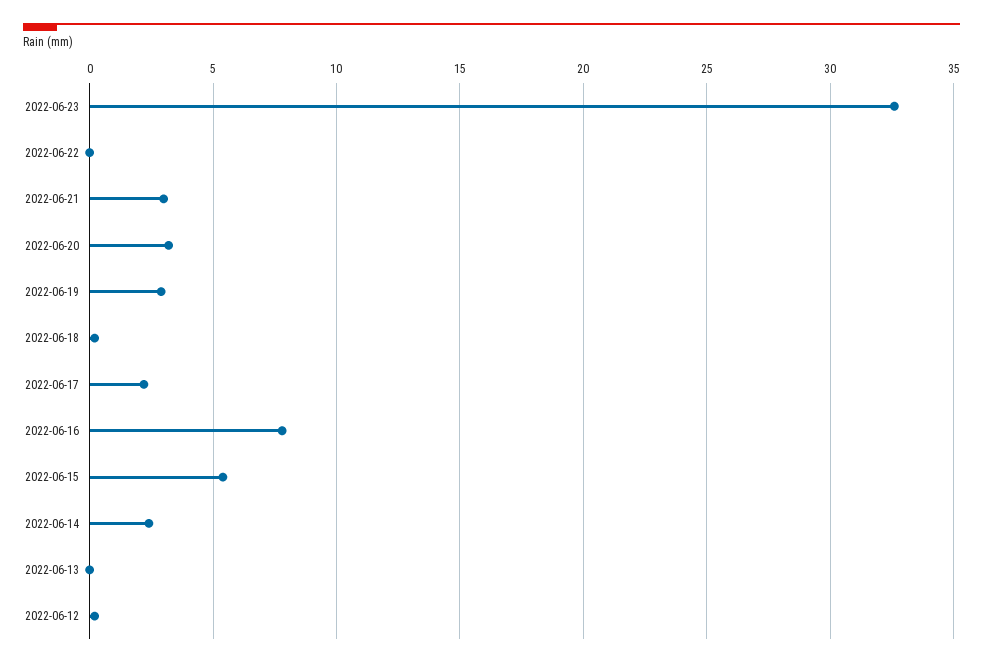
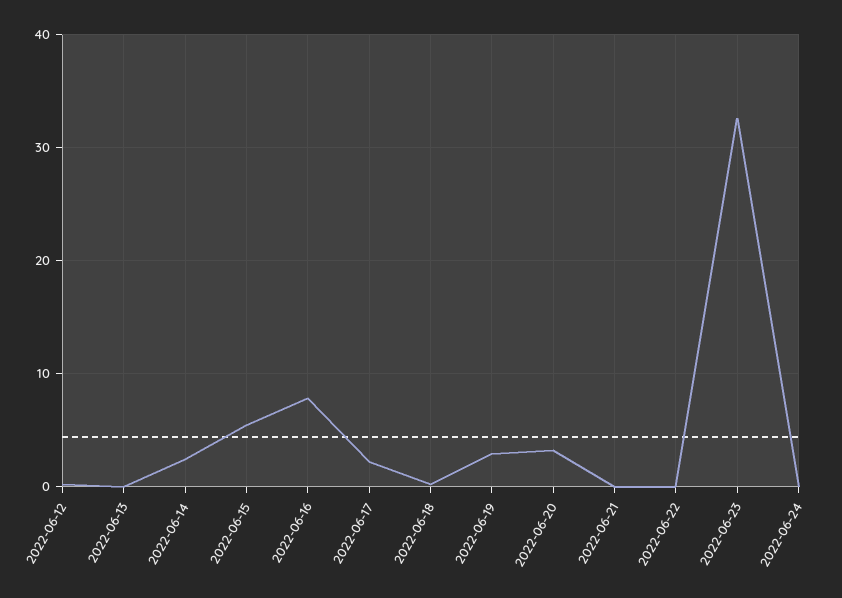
2022-06-21: 3 -> 0
2022-06-24: none -> 0

